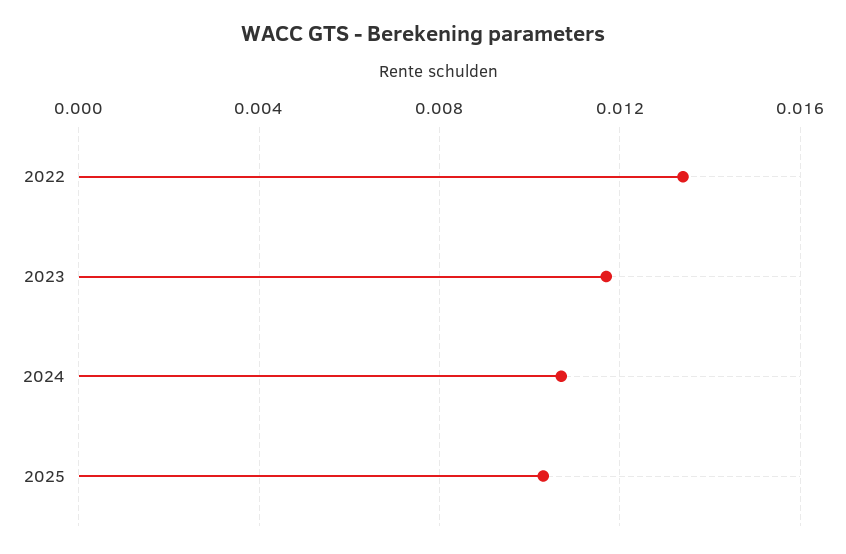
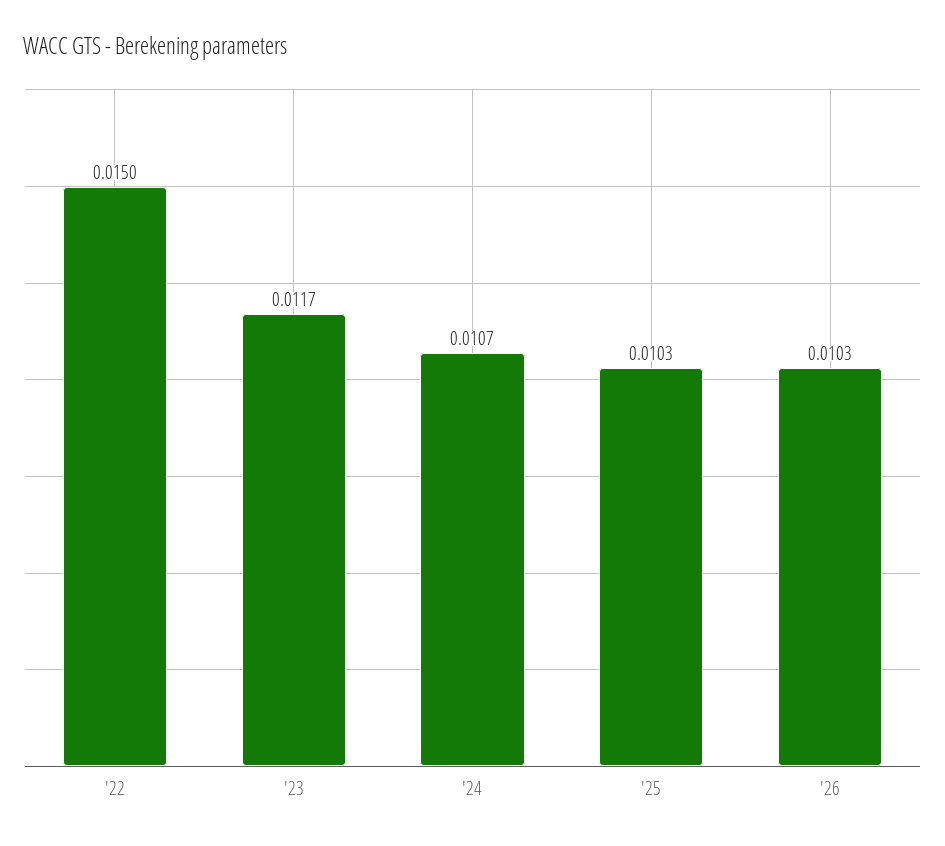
2022: 0.0135 -> 0.015
'26: none -> 0.0103

